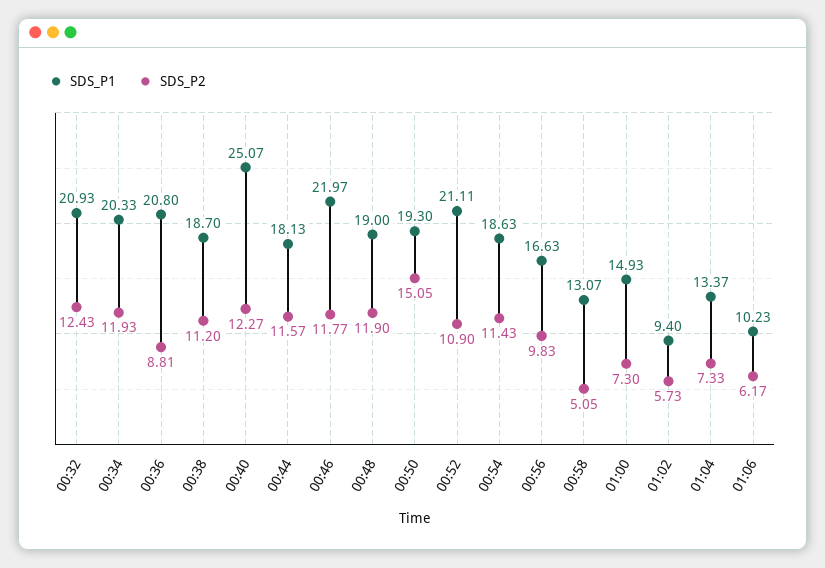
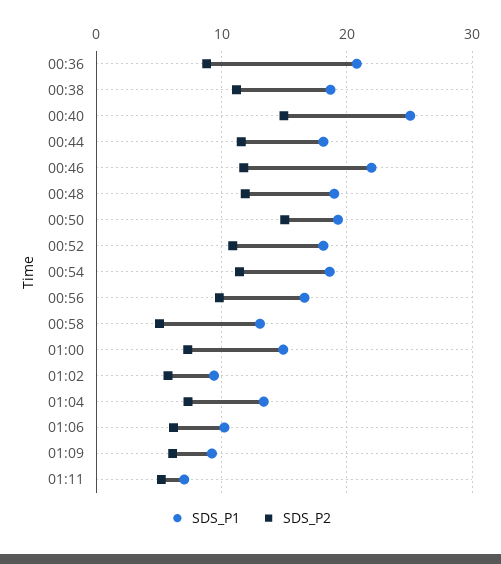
SDS_P1, 00:32: 20.93 -> none
SDS_P2, 00:32: 12.43 -> none
SDS_P1, 00:34: 20.33 -> none
SDS_P2, 00:34: 11.93 -> none
SDS_P2, 00:40: 12.27 -> 15
SDS_P1, 00:52: 21.11 -> 18
SDS_P1, 01:09: none -> 9
SDS_P2, 01:09: none -> 6
SDS_P1, 01:11: none -> 7
SDS_P2, 01:11: none -> 5

